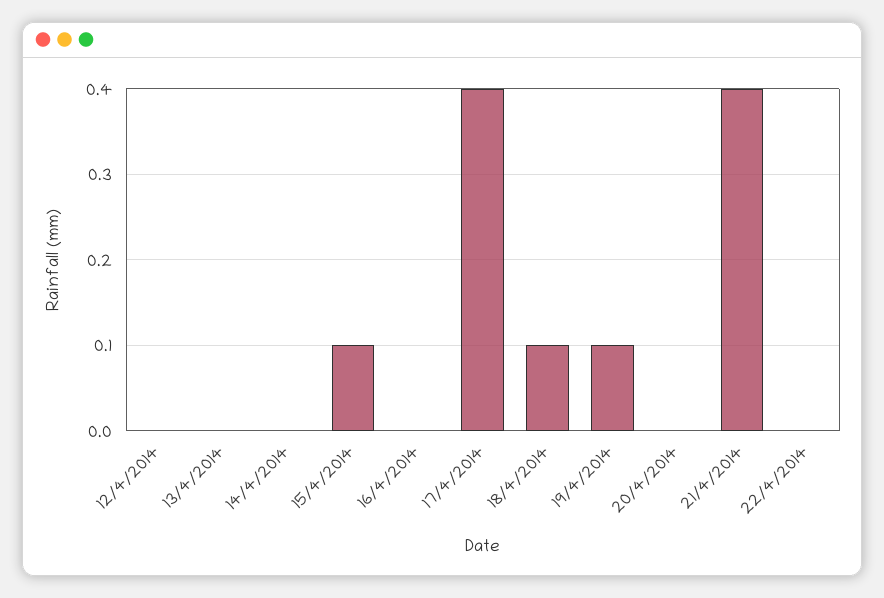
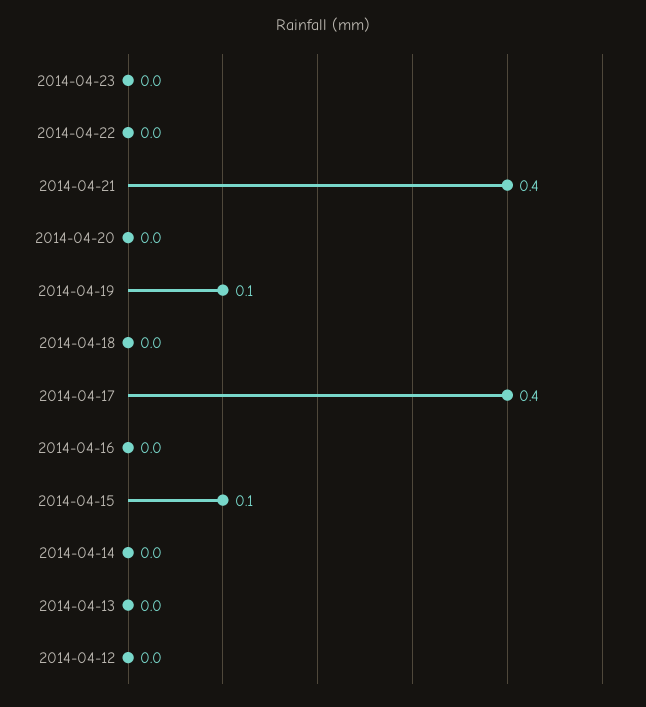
18/4/2014: 0.1 -> 0
2014-04-23: none -> 0

